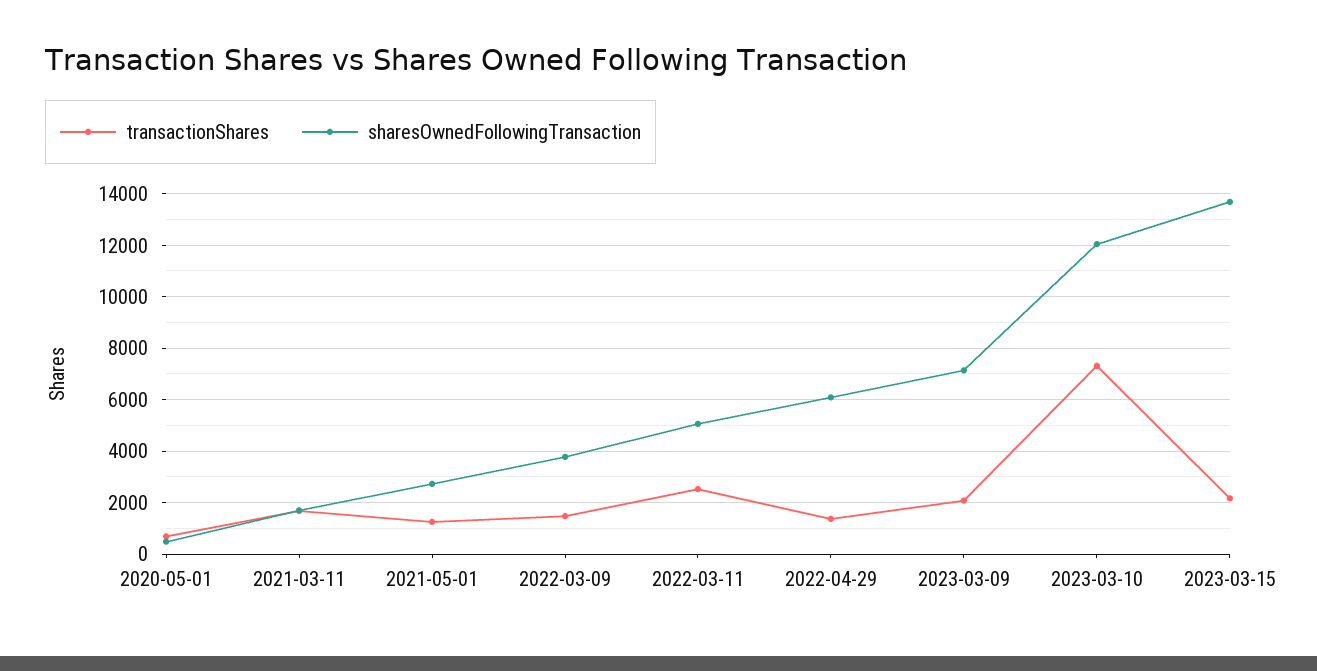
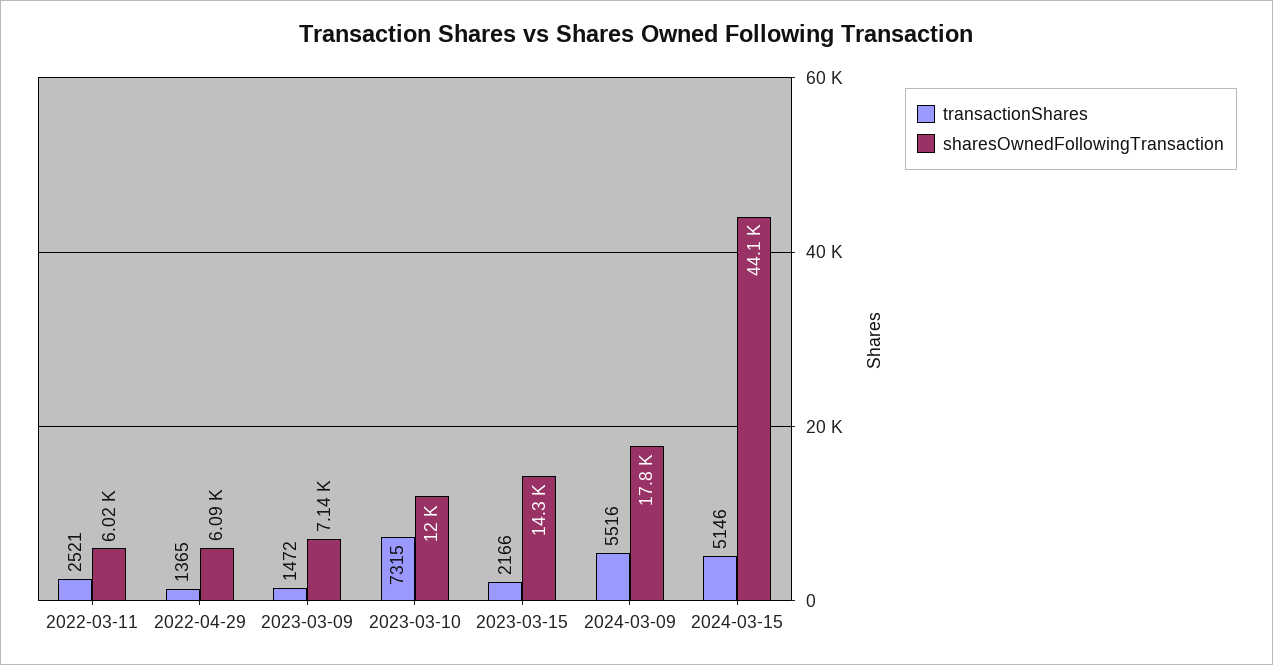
transactionShares, 2020-05-01: 750 -> none
sharesOwnedFollowingTransaction, 2020-05-01: 500 -> none
transactionShares, 2021-03-11: 1750 -> none
sharesOwnedFollowingTransaction, 2021-03-11: 1750 -> none
transactionShares, 2021-05-01: 1250 -> none
sharesOwnedFollowingTransaction, 2021-05-01: 2750 -> none
transactionShares, 2022-03-09: 1500 -> none
sharesOwnedFollowingTransaction, 2022-03-09: 3750 -> none
sharesOwnedFollowingTransaction, 2022-03-11: 5000 -> 6020
transactionShares, 2023-03-09: 2000 -> 1472
sharesOwnedFollowingTransaction, 2023-03-15: 13750 -> 14300
transactionShares, 2024-03-09: none -> 5516
sharesOwnedFollowingTransaction, 2024-03-09: none -> 17800
transactionShares, 2024-03-15: none -> 5146
sharesOwnedFollowingTransaction, 2024-03-15: none -> 44100

